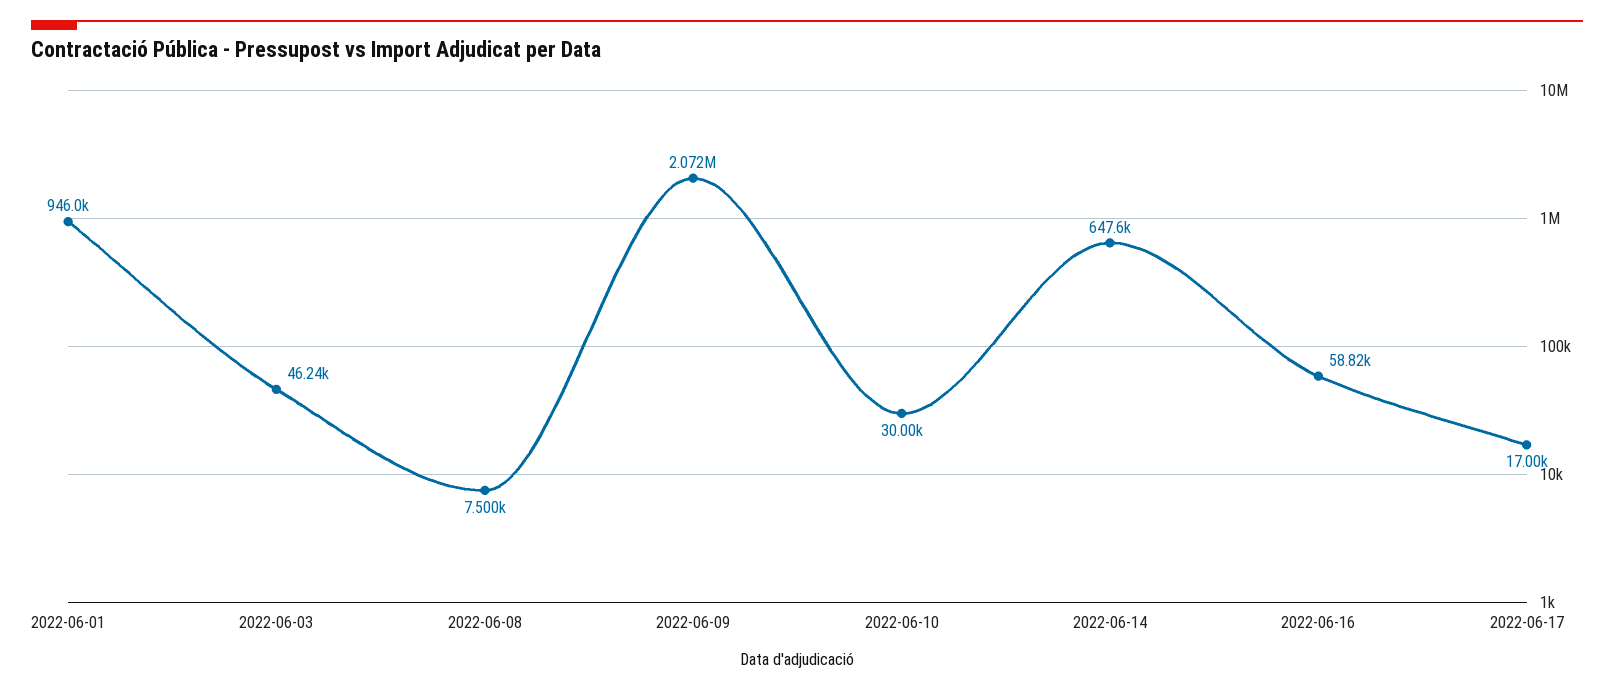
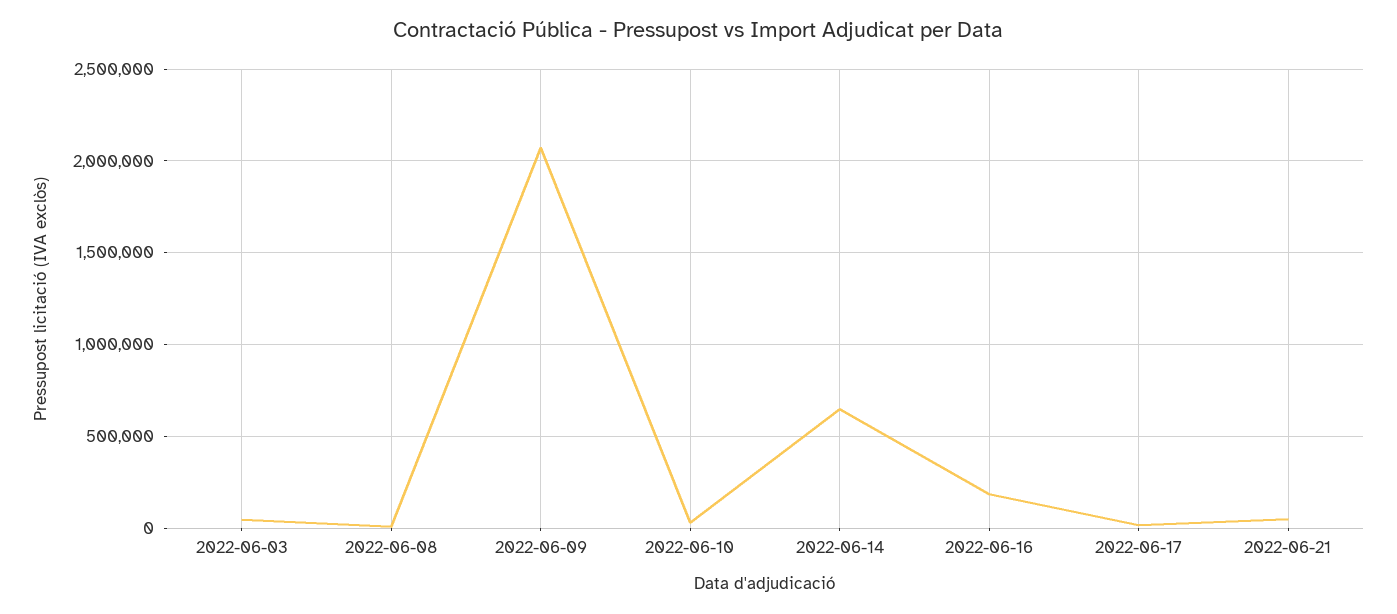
2022-06-01: 946000 -> none
2022-06-16: 58820 -> 200000
2022-06-21: none -> 50000

